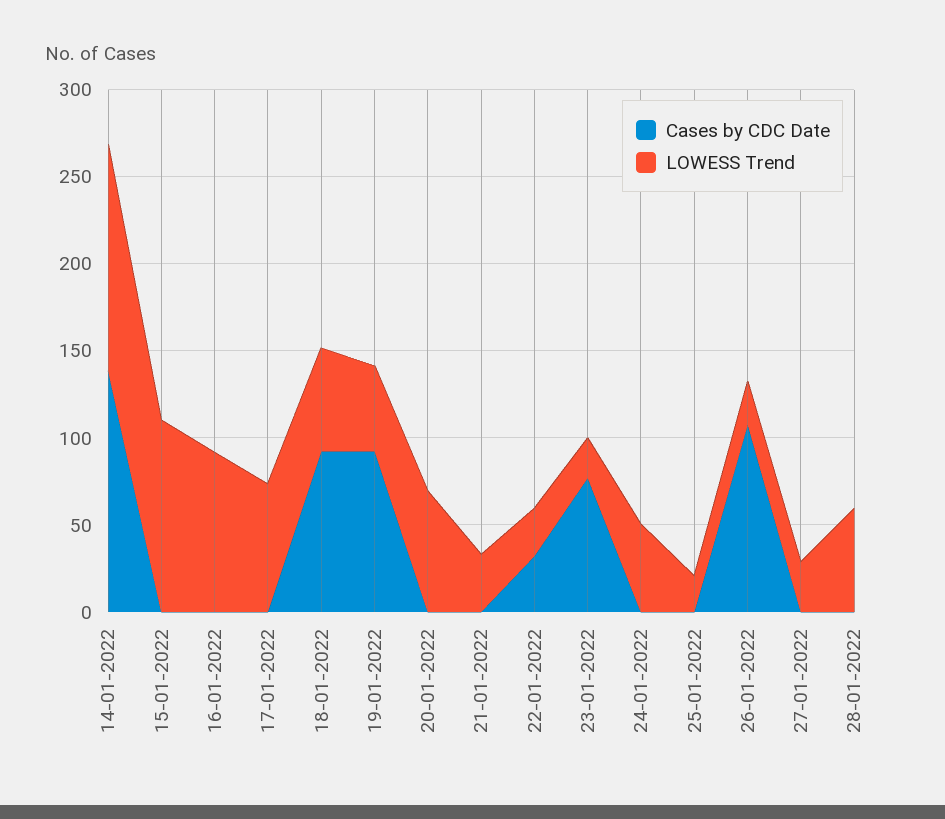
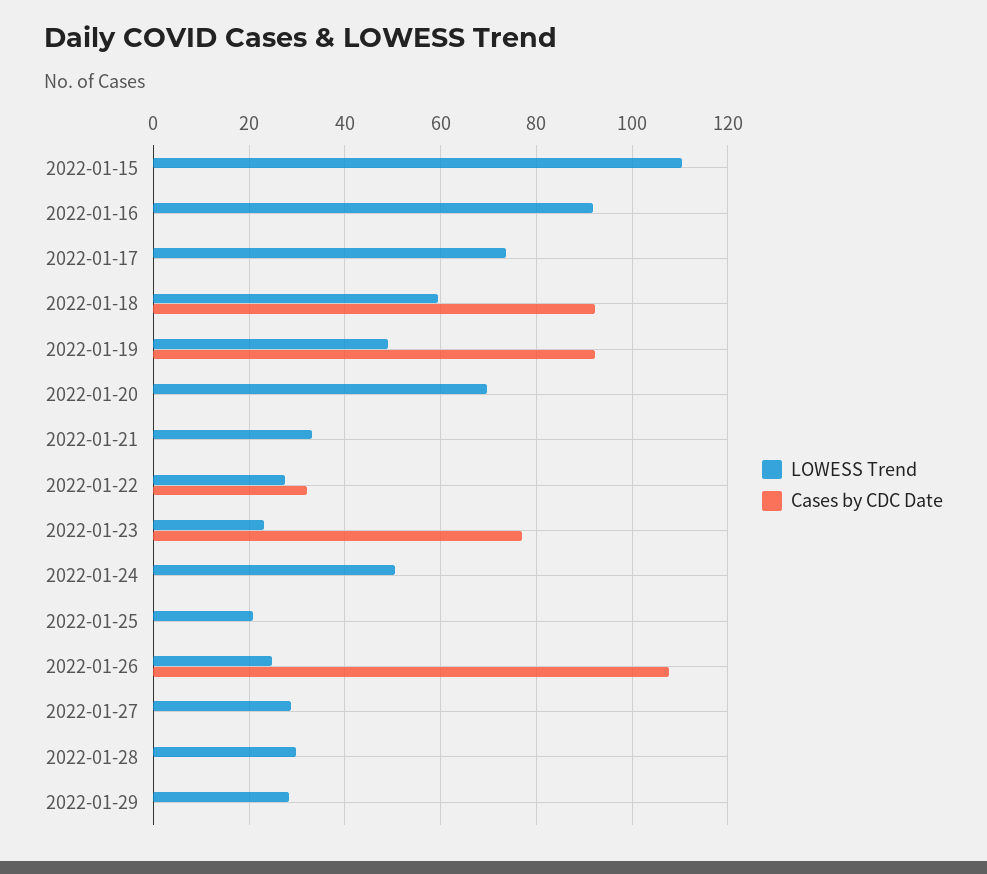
Cases by CDC Date, 14-01-2022: 140 -> none
LOWESS Trend, 14-01-2022: 130 -> none
LOWESS Trend, 28-01-2022: 60 -> 30
LOWESS Trend, 2022-01-29: none -> 28
Cases by CDC Date, 2022-01-29: none -> 0

